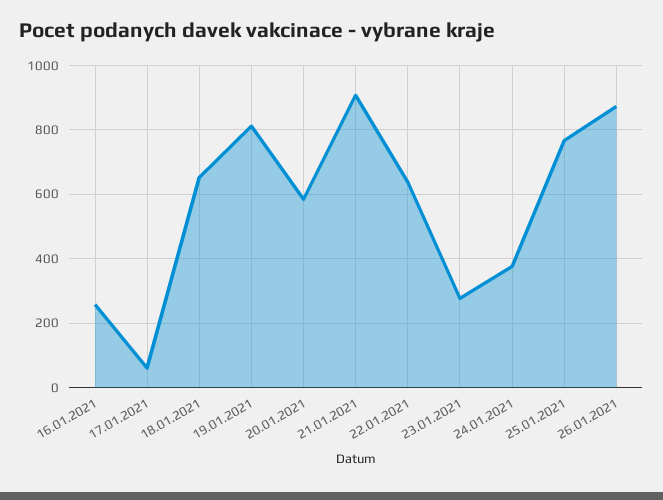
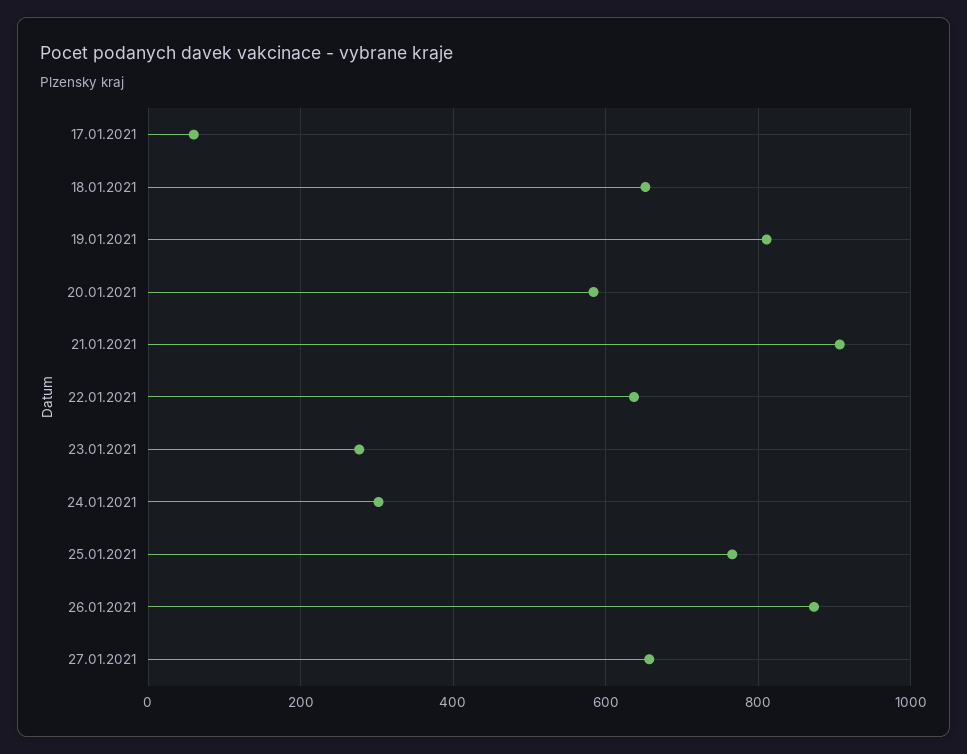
16.01.2021: 260 -> none
24.01.2021: 380 -> 300
27.01.2021: none -> 660

